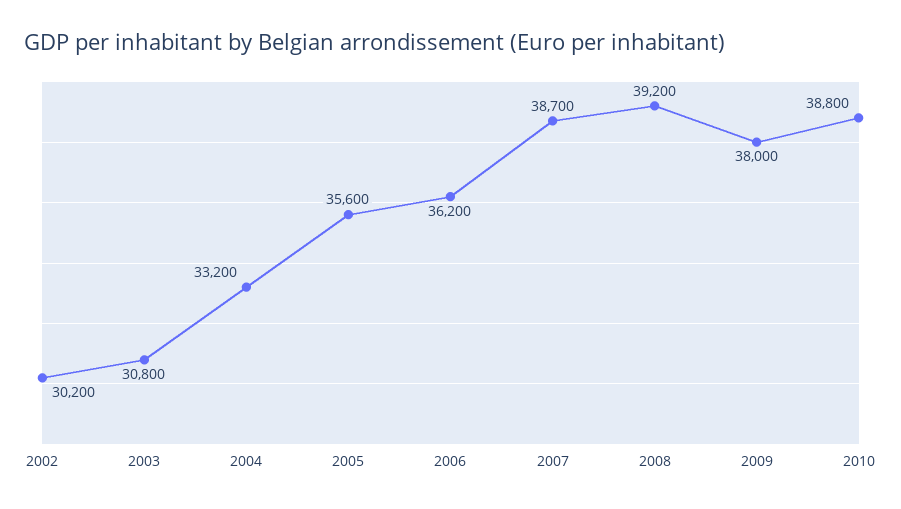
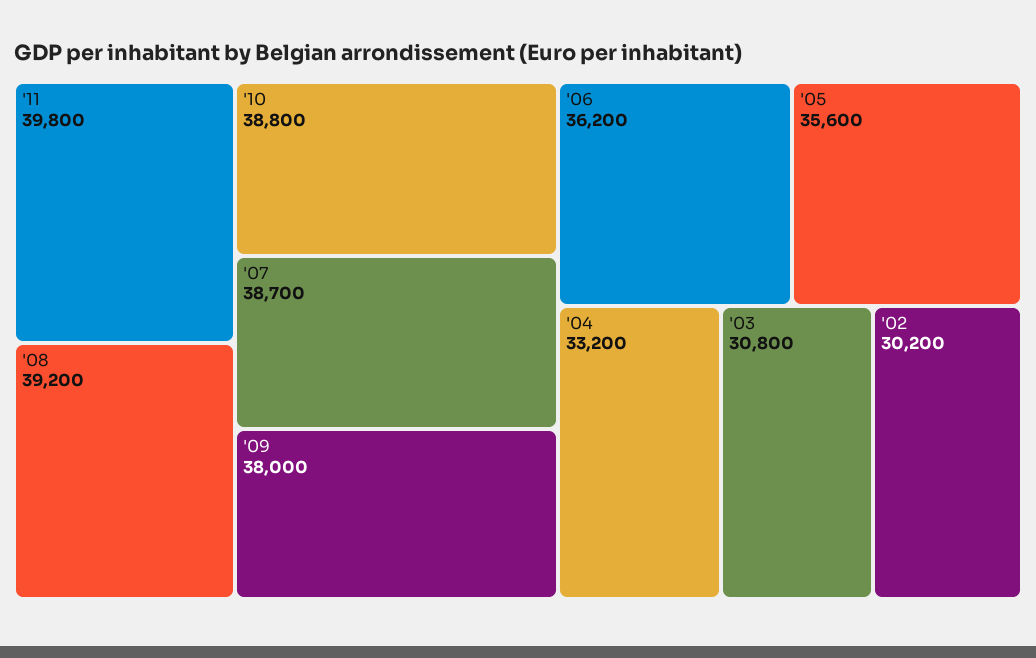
'11: none -> 39800

